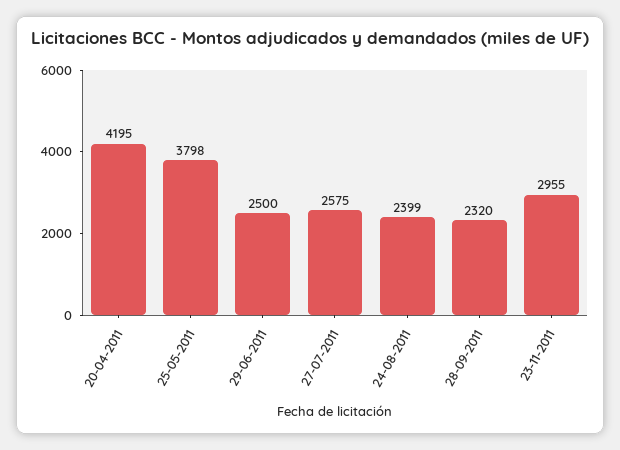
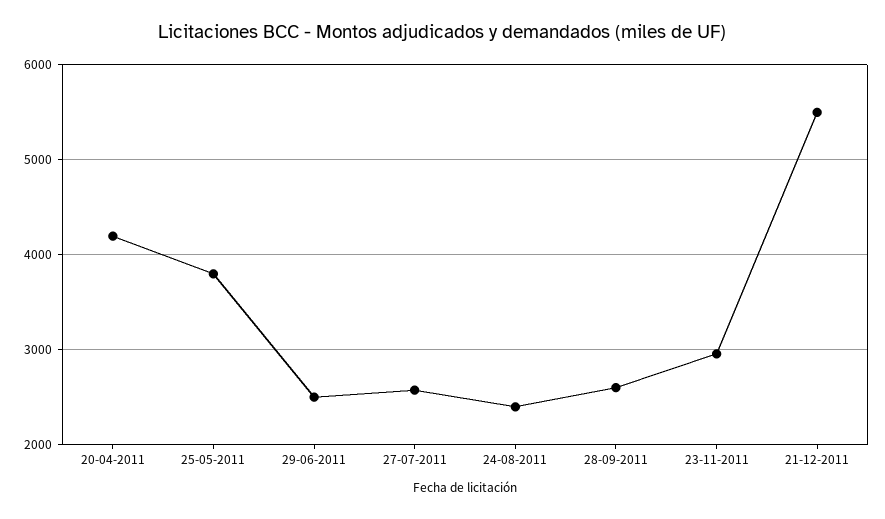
28-09-2011: 2320 -> 2600
21-12-2011: none -> 5500

